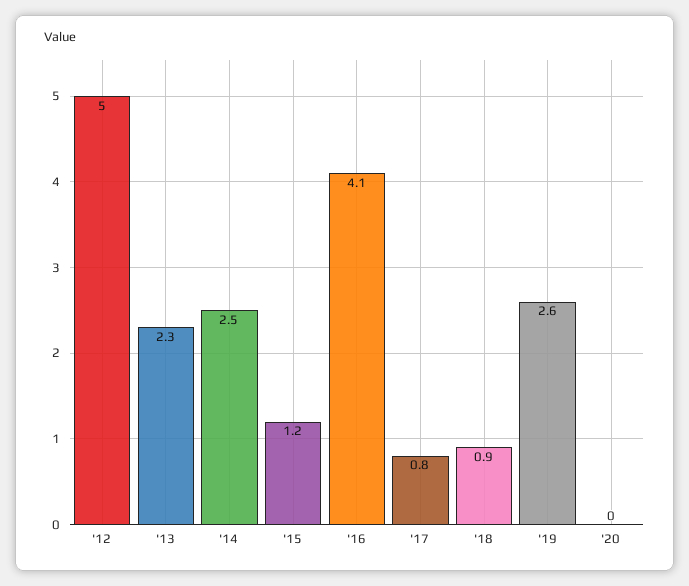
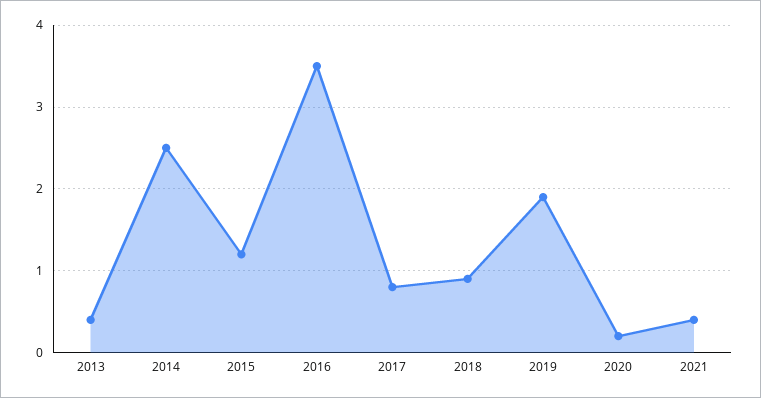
'12: 5 -> none
'13: 2.3 -> 0.4
'16: 4.1 -> 3.5
'19: 2.6 -> 1.9
'20: 0 -> 0.2
2021: none -> 0.4

